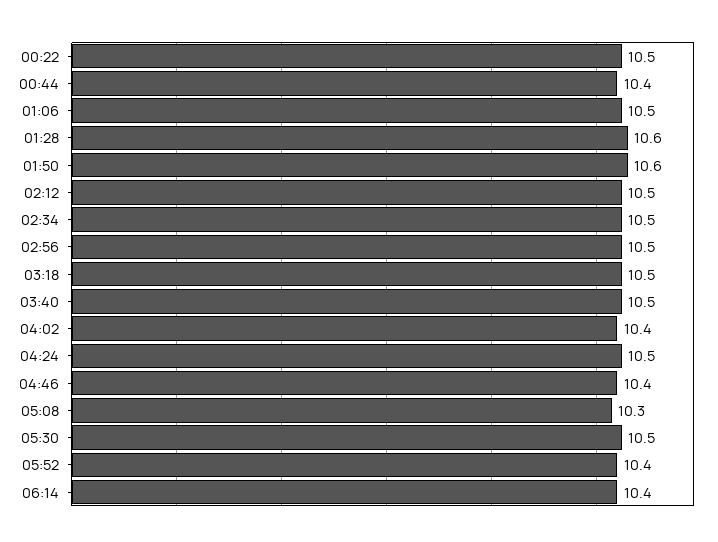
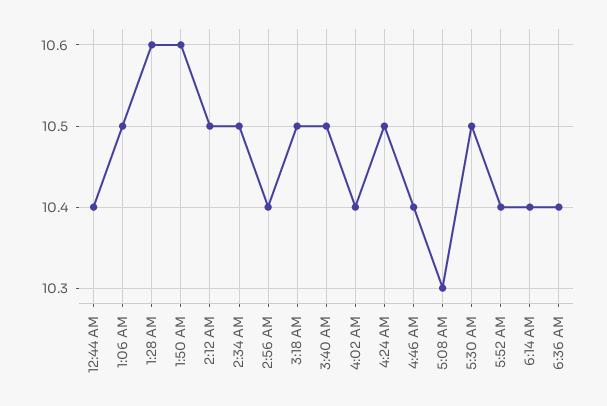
00:22: 10.5 -> none
02:56: 10.5 -> 10.4
6:36 AM: none -> 10.4

